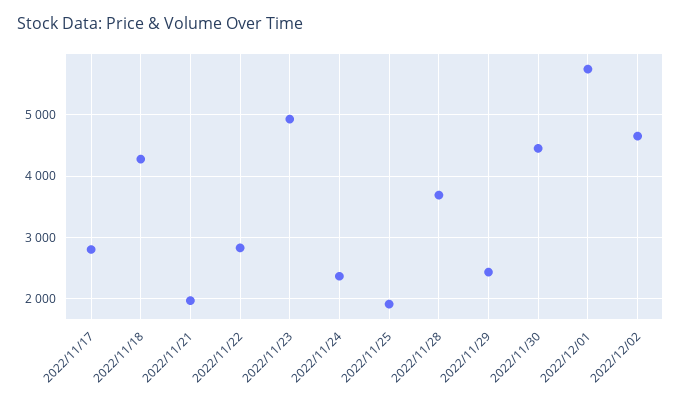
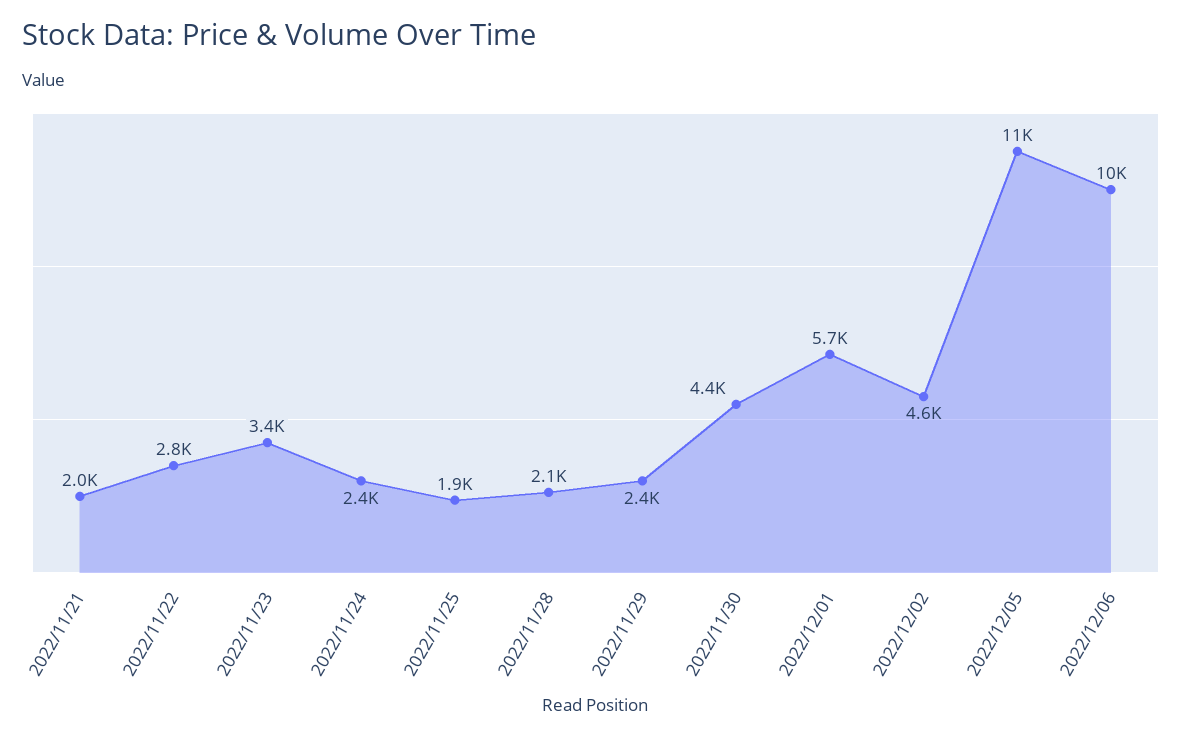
2022/11/17: 2800 -> none
2022/11/18: 4300 -> none
2022/11/23: 4900 -> 3400
2022/11/28: 3700 -> 2100
2022/12/05: none -> 11000
2022/12/06: none -> 10000

